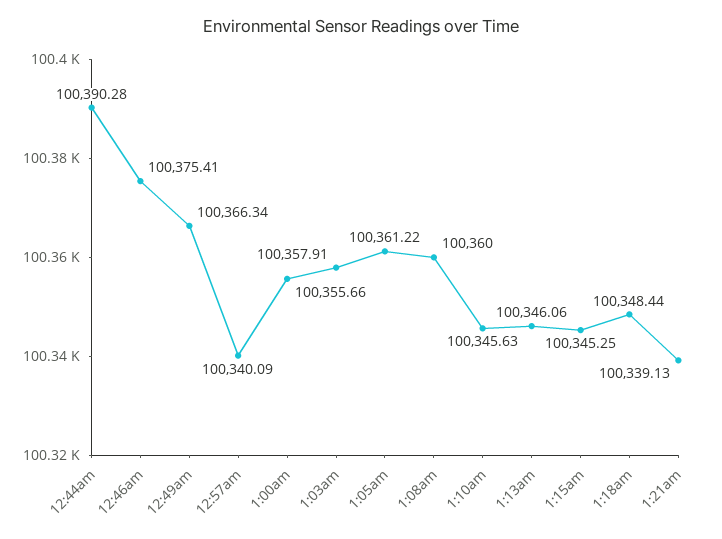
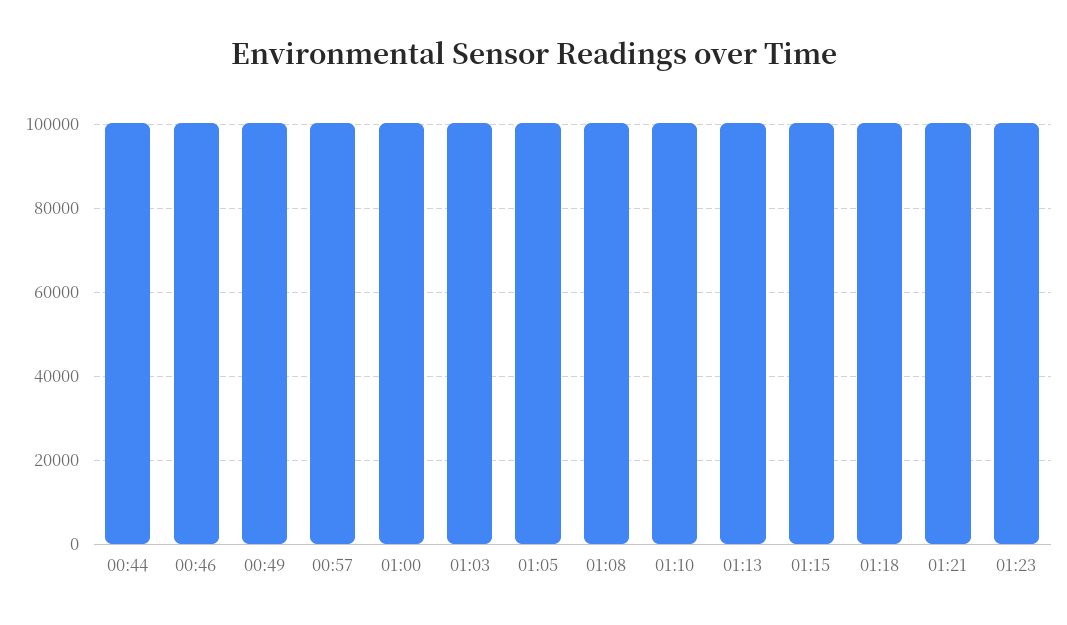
01:23: none -> 100000

